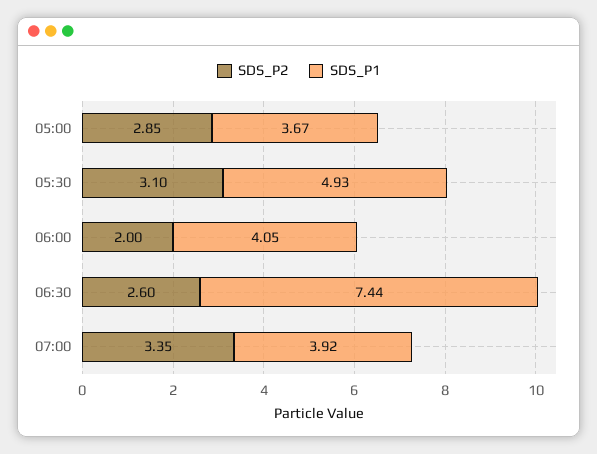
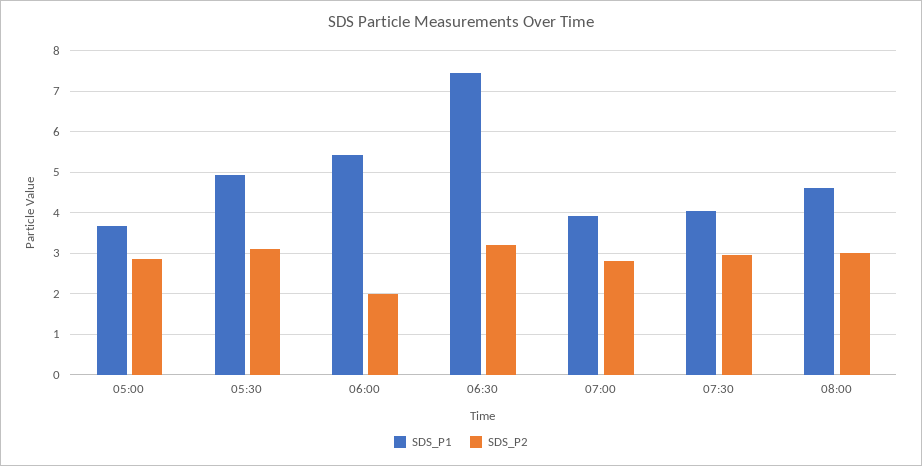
SDS_P1, 06:00: 4.05 -> 5.4
SDS_P2, 06:30: 2.6 -> 3.2
SDS_P2, 07:00: 3.35 -> 2.8
SDS_P1, 07:30: none -> 4
SDS_P2, 07:30: none -> 3
SDS_P1, 08:00: none -> 4.6
SDS_P2, 08:00: none -> 3

